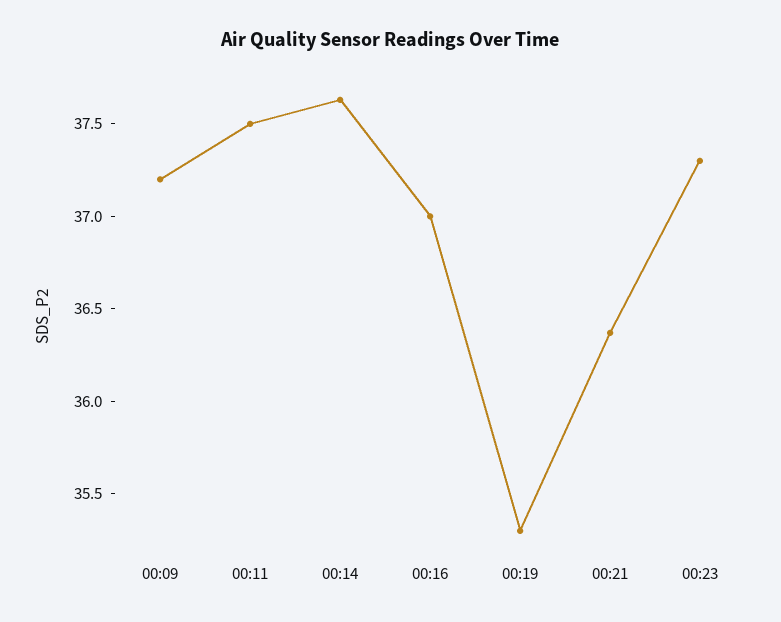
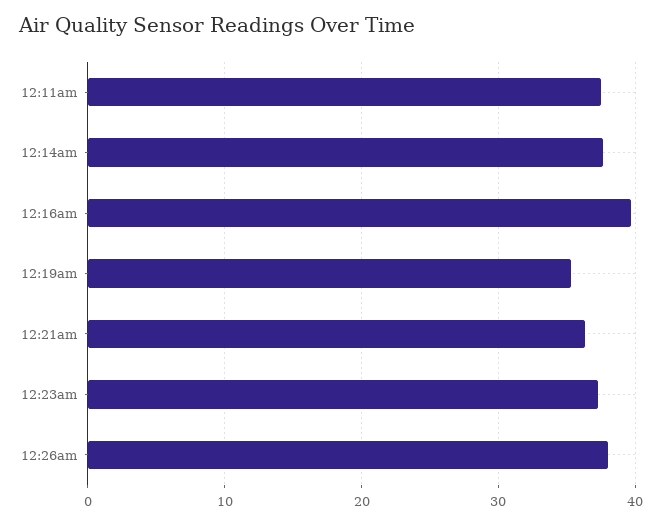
00:09: 37.2 -> none
00:16: 37 -> 40
12:26am: none -> 38

